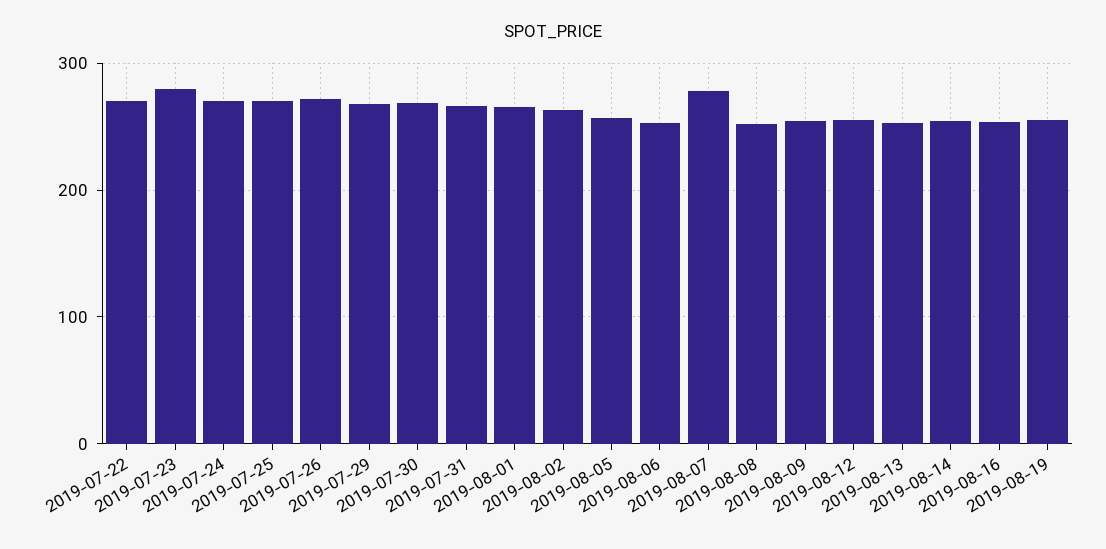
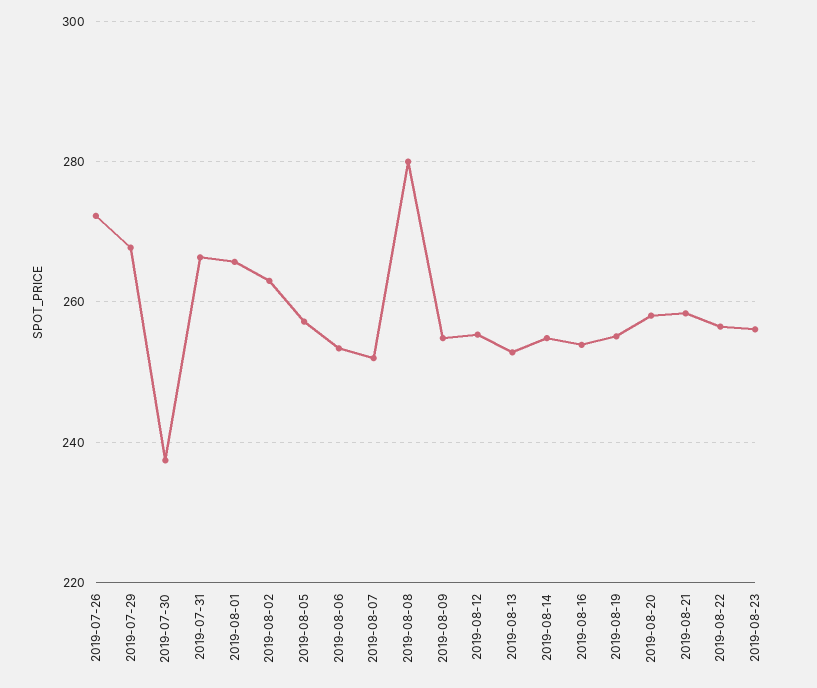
2019-07-22: 270 -> none
2019-07-23: 280 -> none
2019-07-24: 270 -> none
2019-07-25: 270 -> none
2019-07-30: 270 -> 238
2019-08-07: 280 -> 252
2019-08-08: 250 -> 280
2019-08-20: none -> 258
2019-08-21: none -> 258
2019-08-22: none -> 256
2019-08-23: none -> 256

